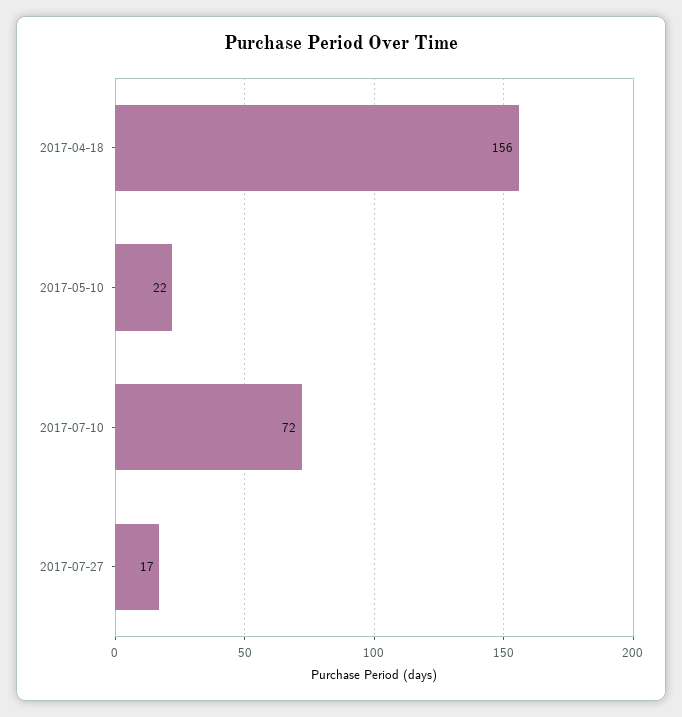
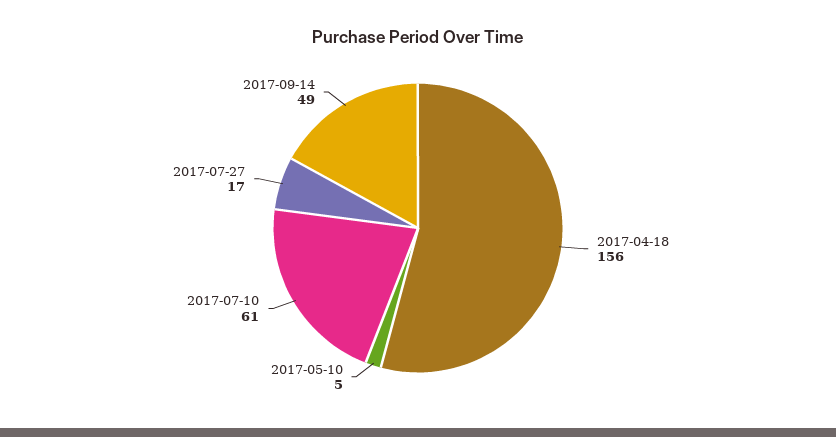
2017-05-10: 22 -> 5
2017-07-10: 72 -> 61
2017-09-14: none -> 49

